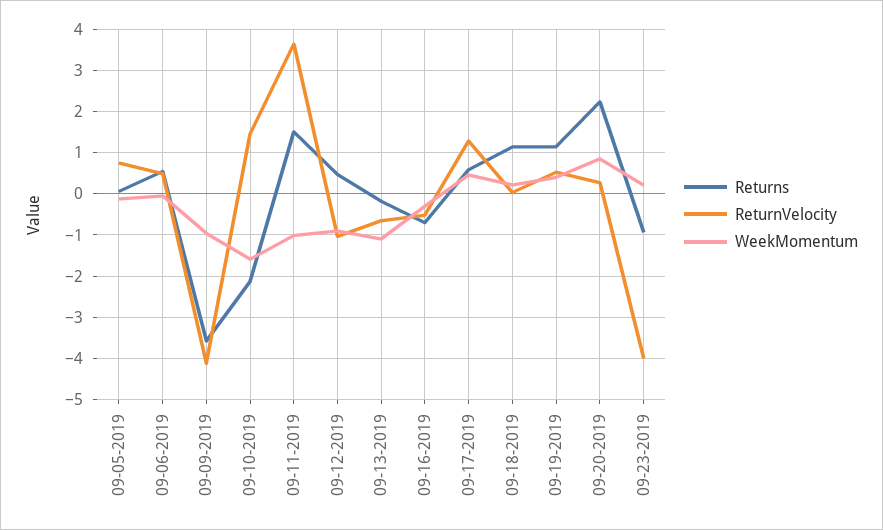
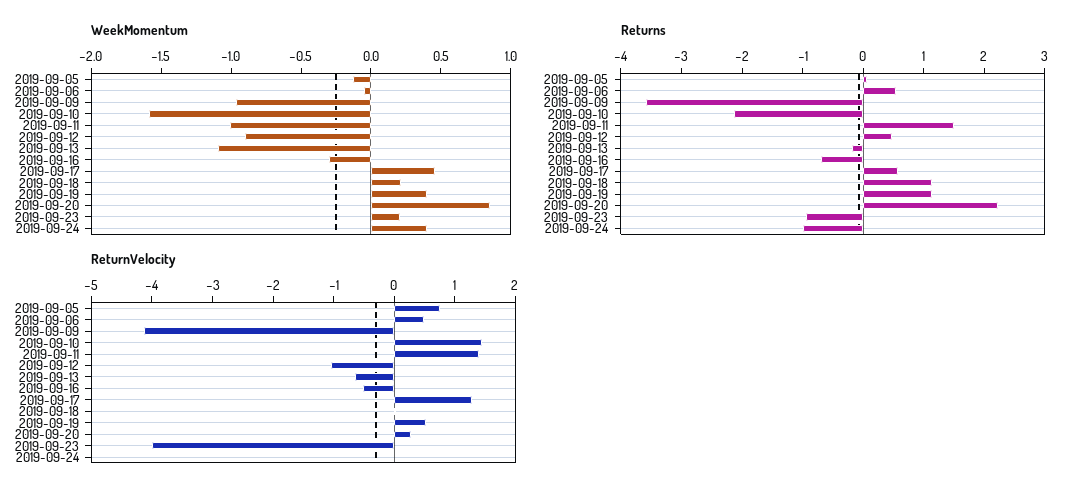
ReturnVelocity, 09-11-2019: 3.6 -> 1.4
WeekMomentum, 2019-09-24: none -> 0.4
Returns, 2019-09-24: none -> -1
ReturnVelocity, 2019-09-24: none -> 0

